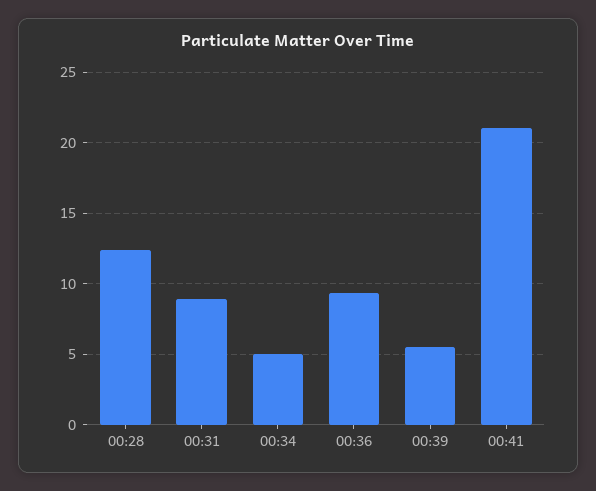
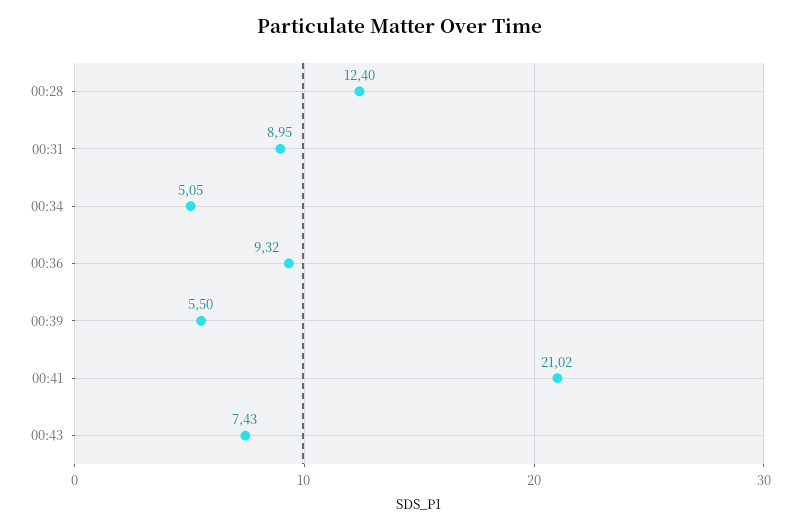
00:43: none -> 7.43

